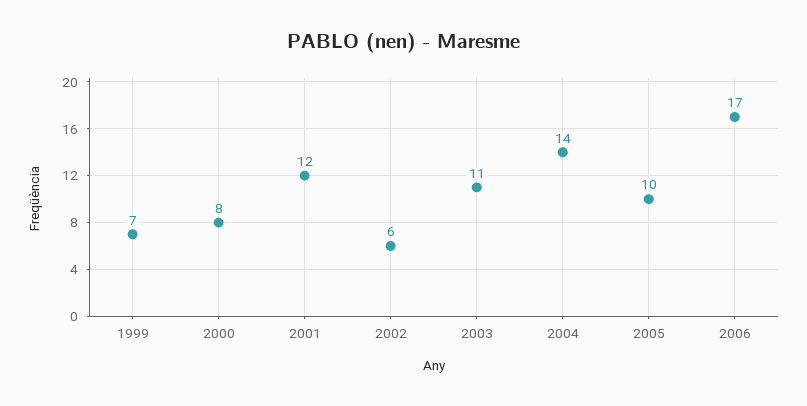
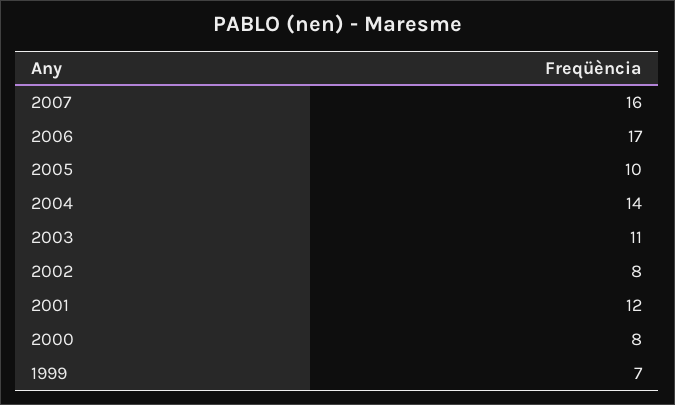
2002: 6 -> 8
2007: none -> 16

